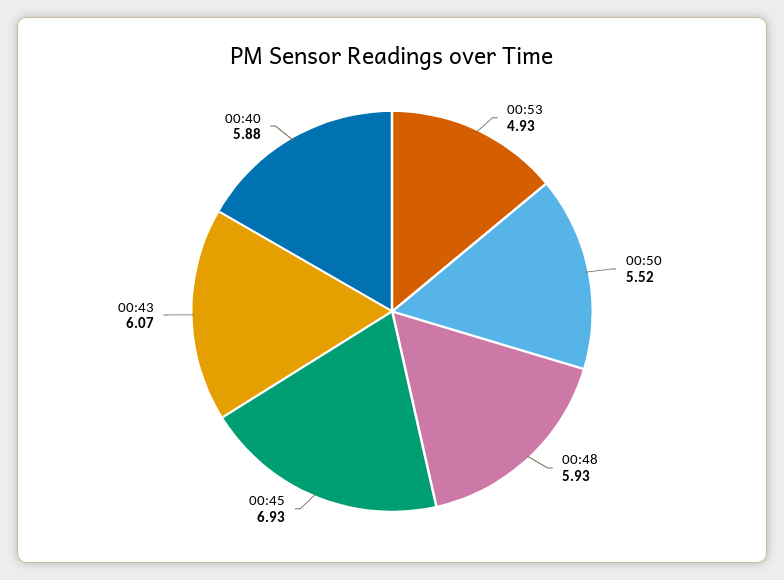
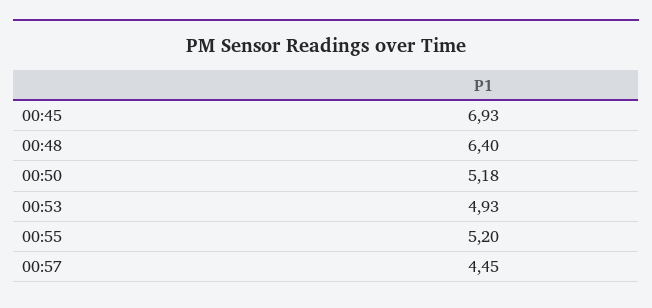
00:50: 5.52 -> 5.18
00:48: 5.93 -> 6.4
00:43: 6.07 -> none
00:40: 5.88 -> none
00:55: none -> 5.2
00:57: none -> 4.45

